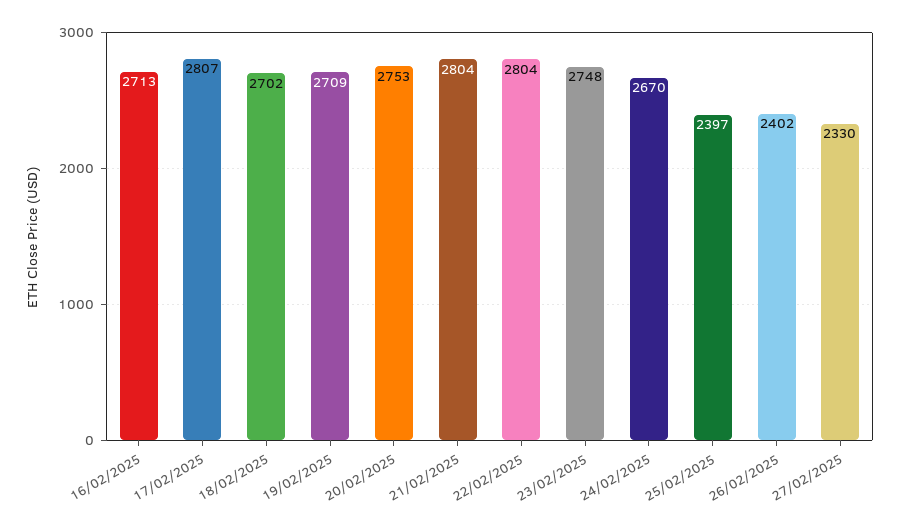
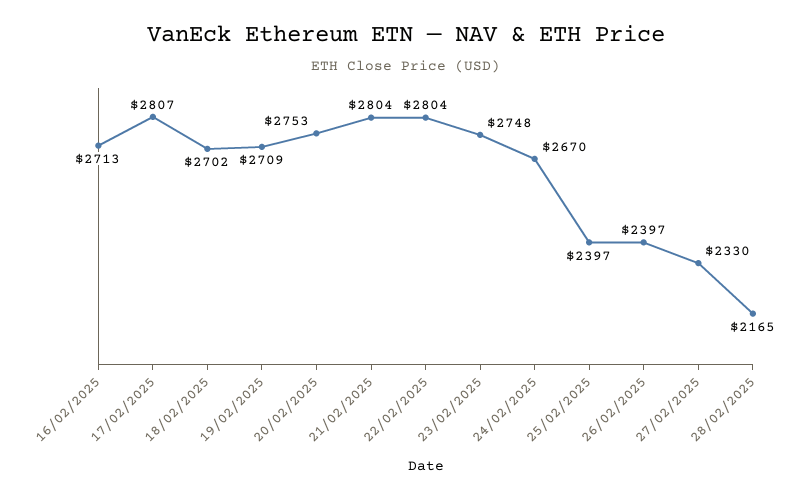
26/02/2025: 2402 -> 2397
28/02/2025: none -> 2165

